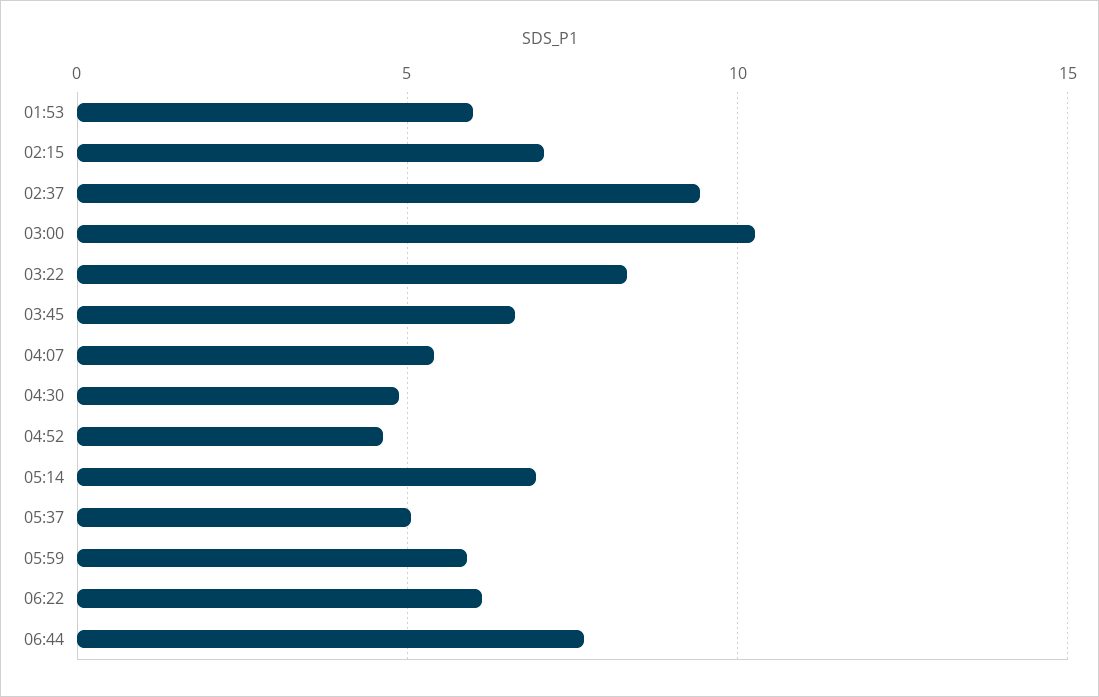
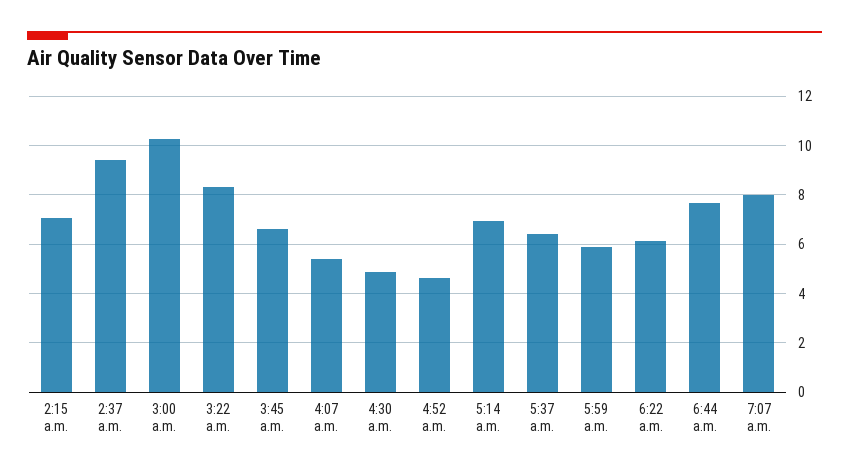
01:53: 6 -> none
05:37: 5 -> 6.5
7:07 a.m.: none -> 8

